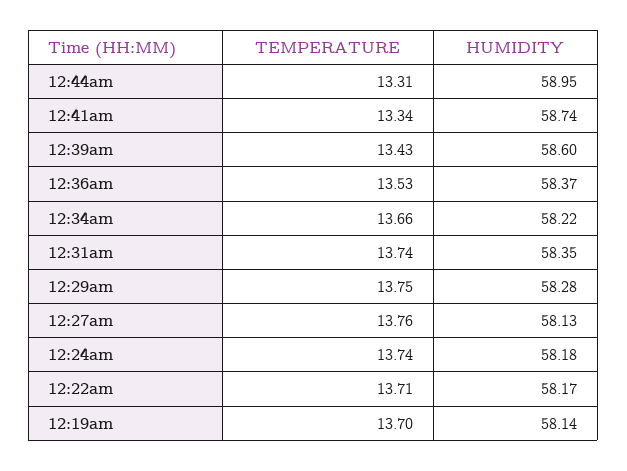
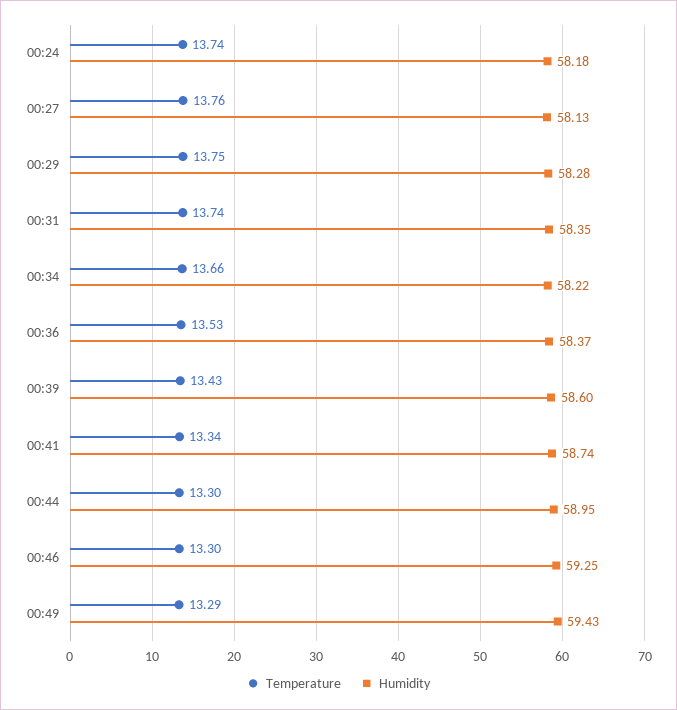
TEMPERATURE, 12:44am: 13.31 -> 13.3
TEMPERATURE, 12:22am: 13.71 -> none
HUMIDITY, 12:22am: 58.17 -> none
TEMPERATURE, 12:19am: 13.7 -> none
HUMIDITY, 12:19am: 58.14 -> none
TEMPERATURE, 00:46: none -> 13.3
HUMIDITY, 00:46: none -> 59.25
TEMPERATURE, 00:49: none -> 13.29
HUMIDITY, 00:49: none -> 59.43

